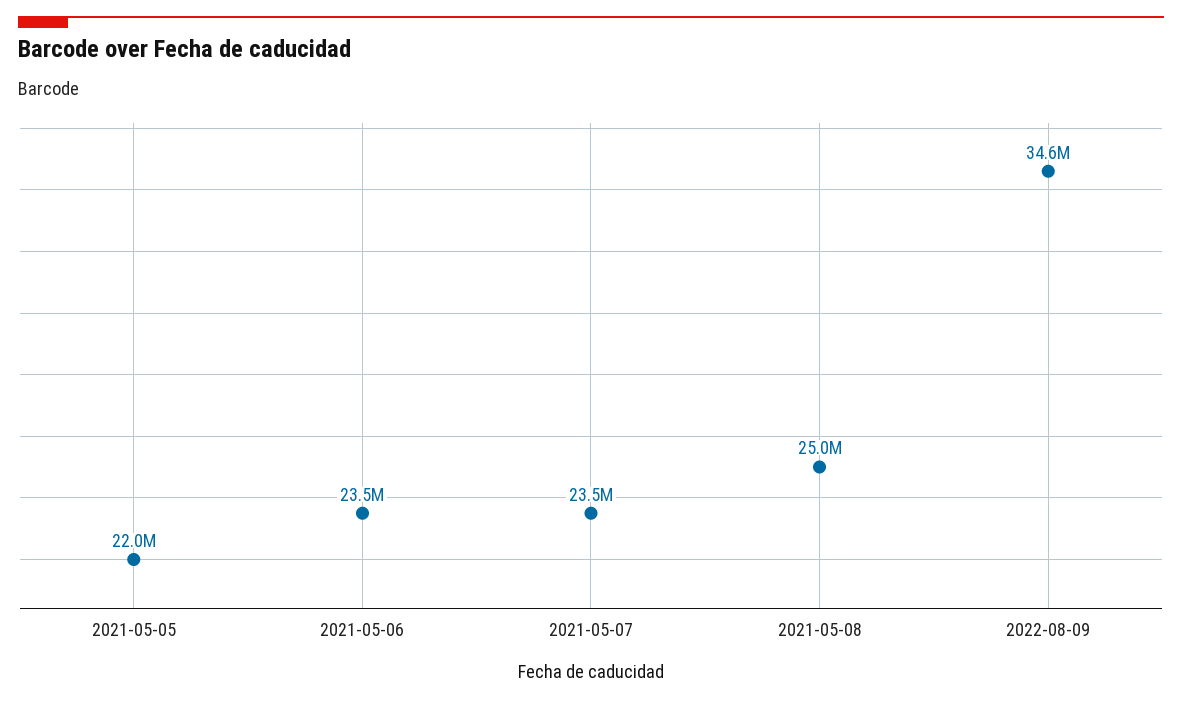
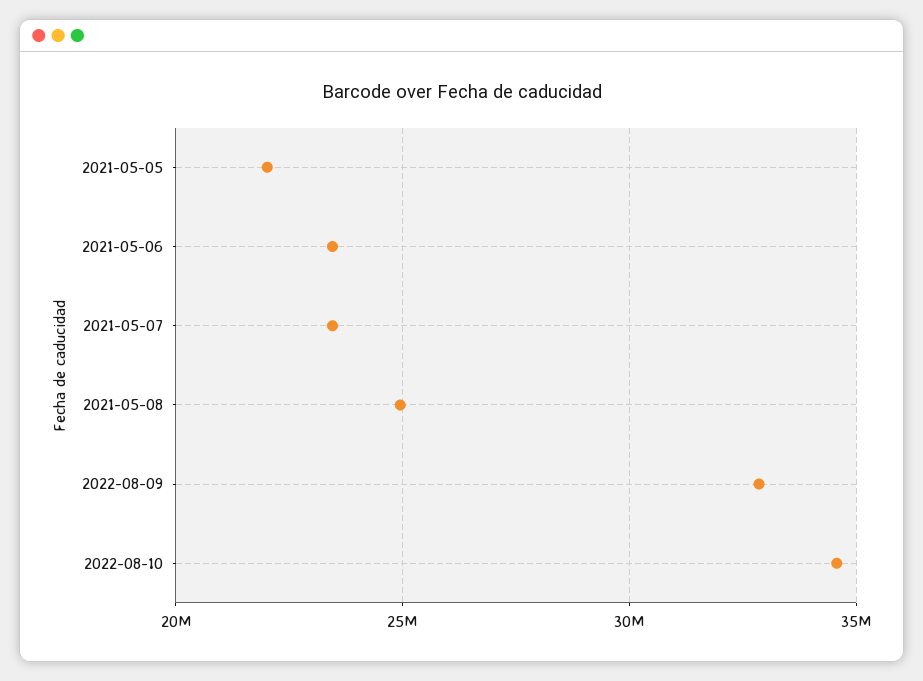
2022-08-09: 34600000 -> 33000000
2022-08-10: none -> 34500000

